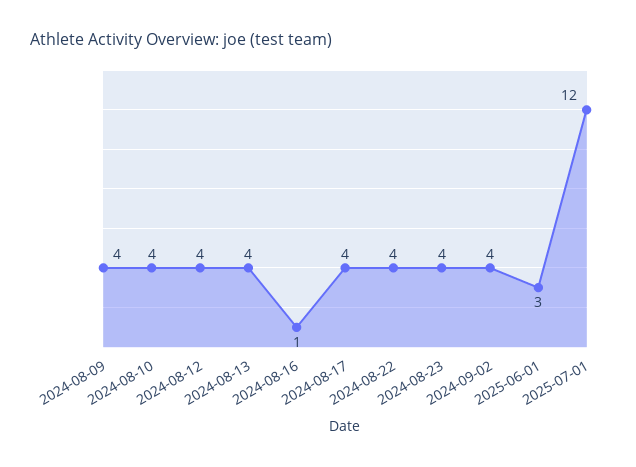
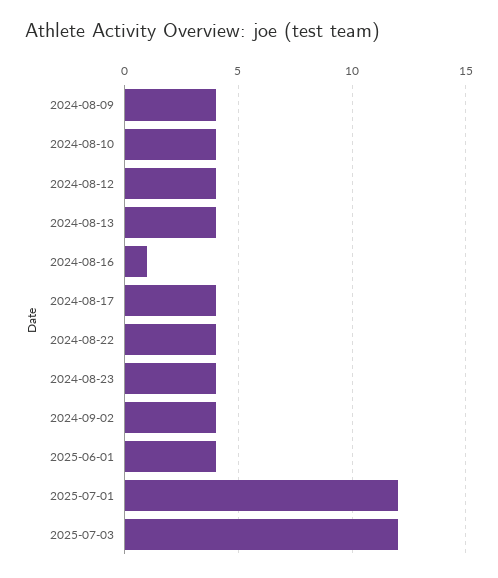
2025-06-01: 3 -> 4
2025-07-03: none -> 12

